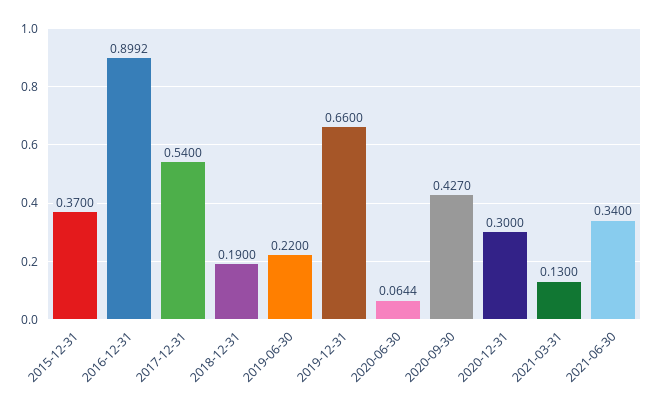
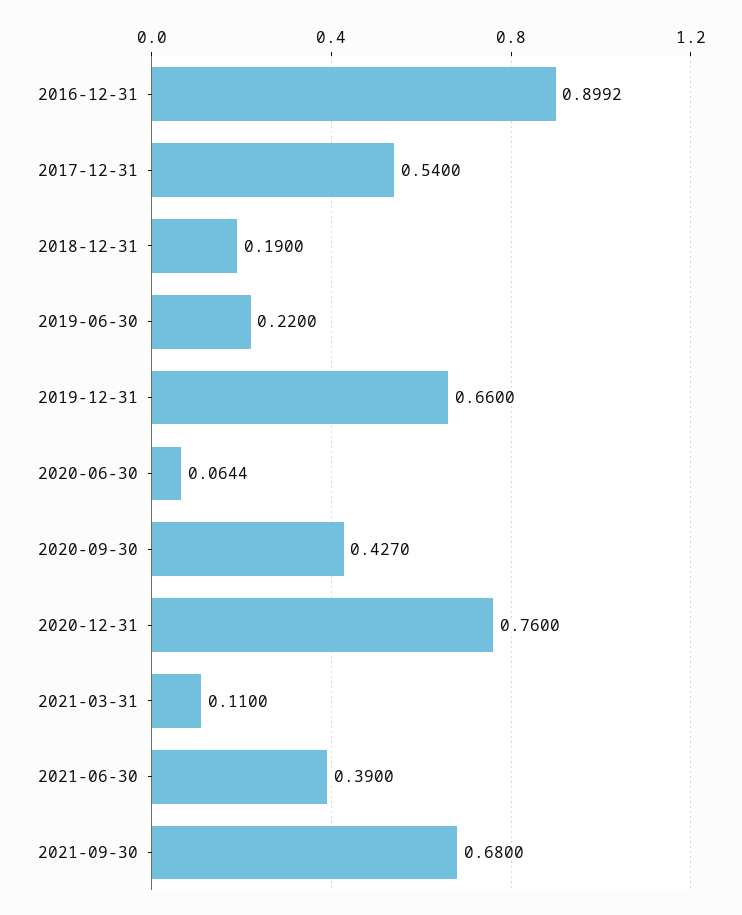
2015-12-31: 0.37 -> none
2020-12-31: 0.3 -> 0.76
2021-03-31: 0.13 -> 0.11
2021-06-30: 0.34 -> 0.39
2021-09-30: none -> 0.68

